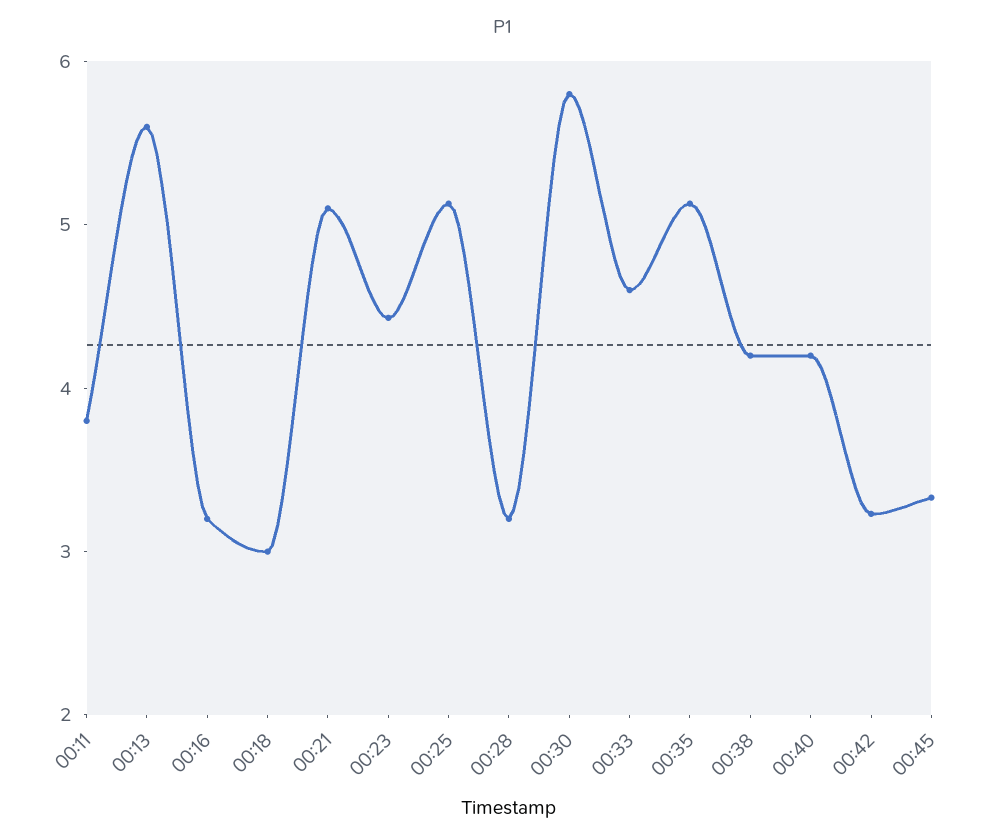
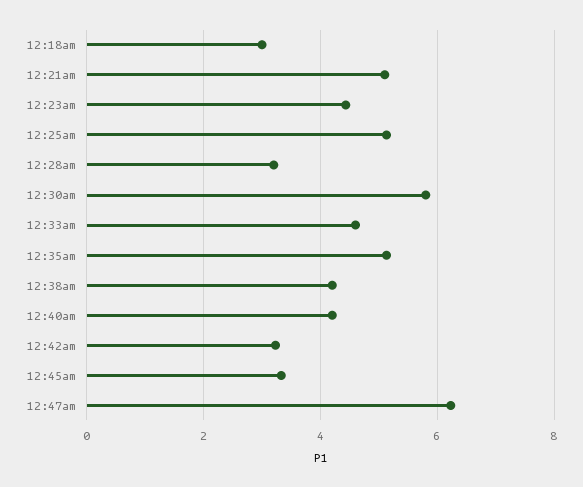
00:11: 3.8 -> none
00:13: 5.6 -> none
00:16: 3.2 -> none
12:47am: none -> 6.2

